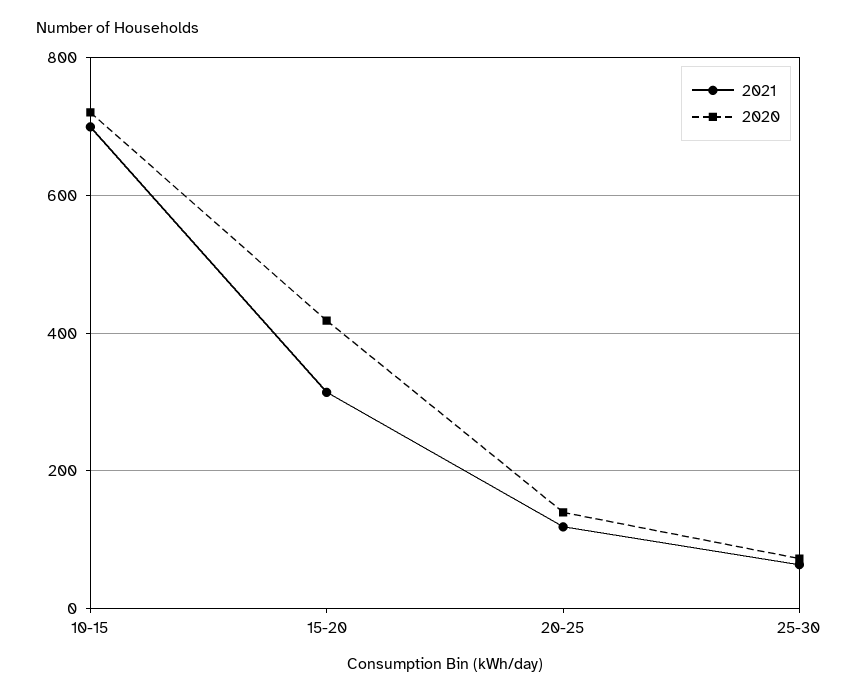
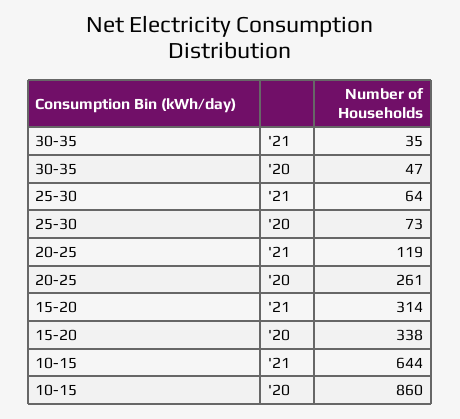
2021, 10-15: 700 -> 644
2020, 10-15: 720 -> 860
2020, 15-20: 420 -> 338
2020, 20-25: 140 -> 261
2021, 30-35: none -> 35
2020, 30-35: none -> 47

